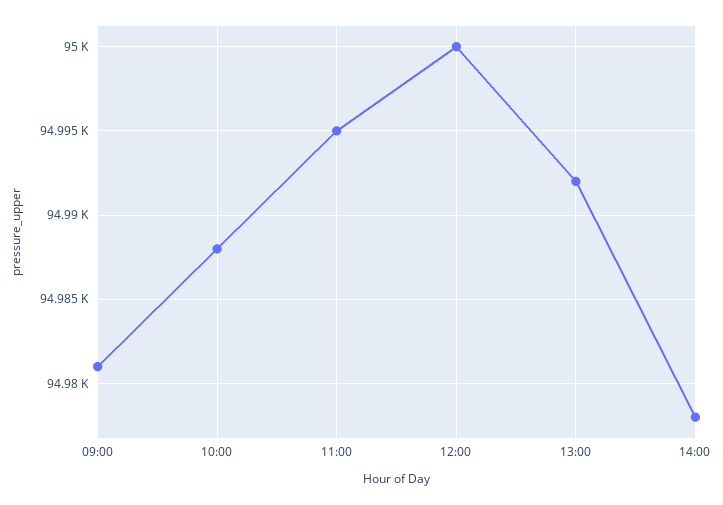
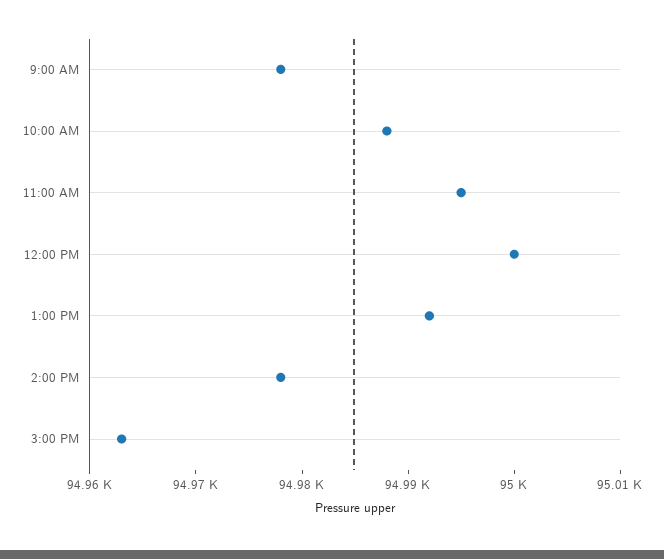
09:00: 94981 -> 94978
3:00 PM: none -> 94963

